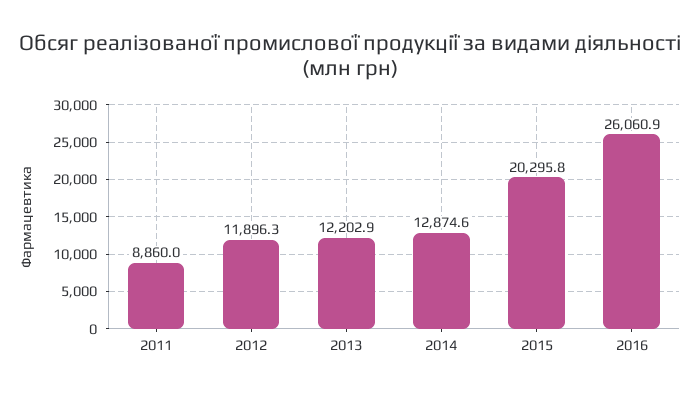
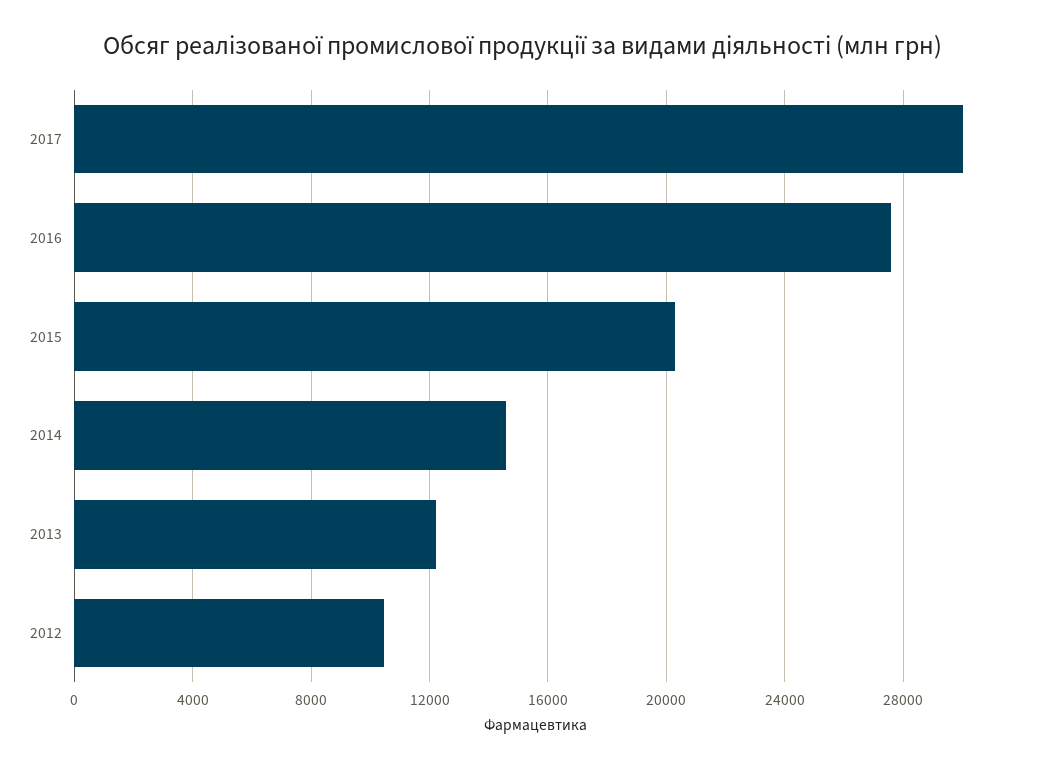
2011: 8860 -> none
2012: 11896.3 -> 10500
2014: 12874.6 -> 14500
2016: 26060.9 -> 27500
2017: none -> 30000

